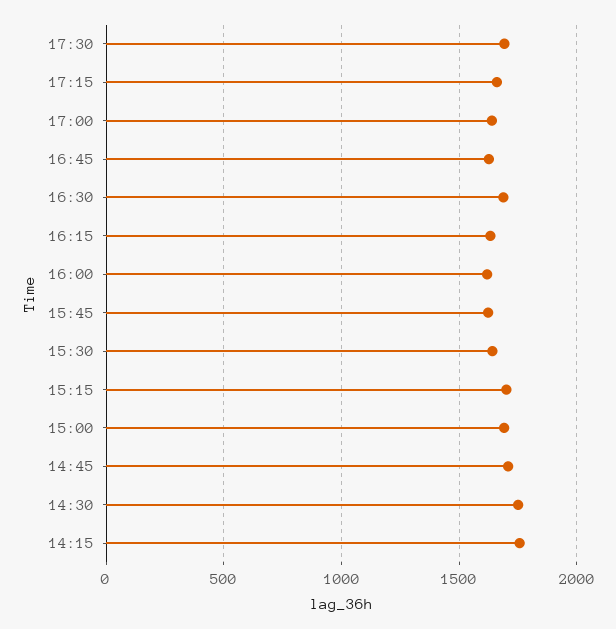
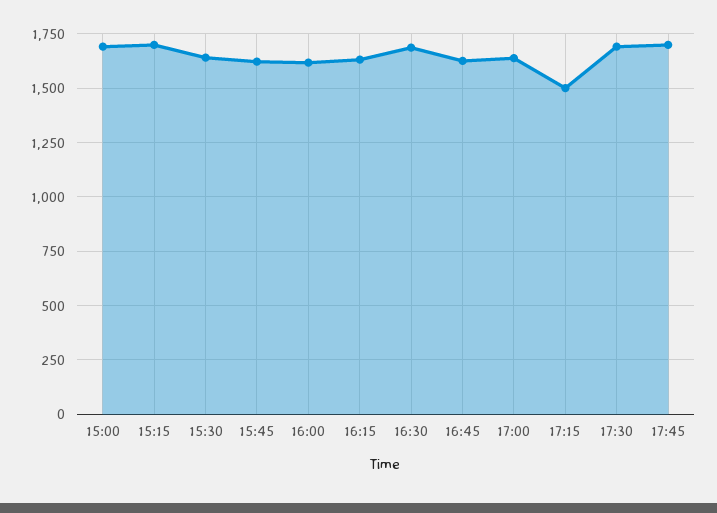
17:15: 1650 -> 1500
14:45: 1700 -> none
14:30: 1750 -> none
14:15: 1750 -> none
17:45: none -> 1700

